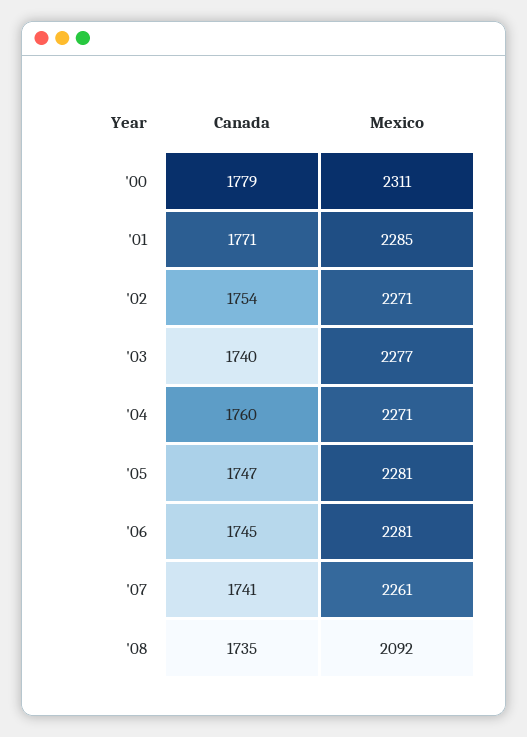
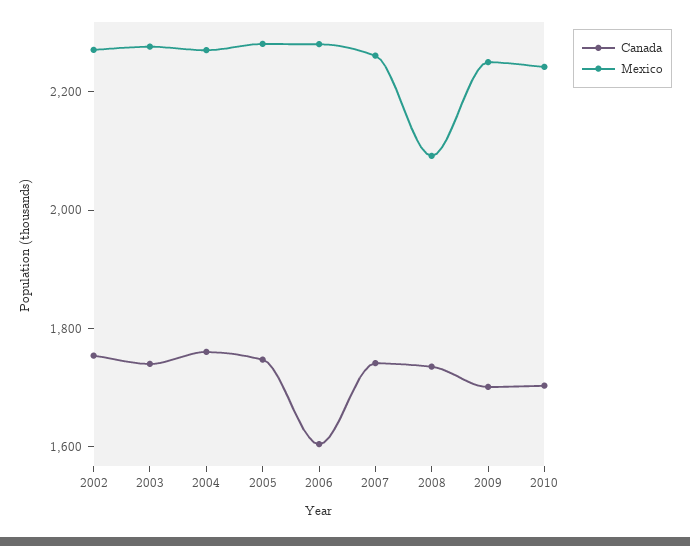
Canada, '00: 1779 -> none
Mexico, '00: 2311 -> none
Canada, '01: 1771 -> none
Mexico, '01: 2285 -> none
Canada, '06: 1745 -> 1600
Canada, 2009: none -> 1700
Mexico, 2009: none -> 2250
Canada, 2010: none -> 1700
Mexico, 2010: none -> 2250

